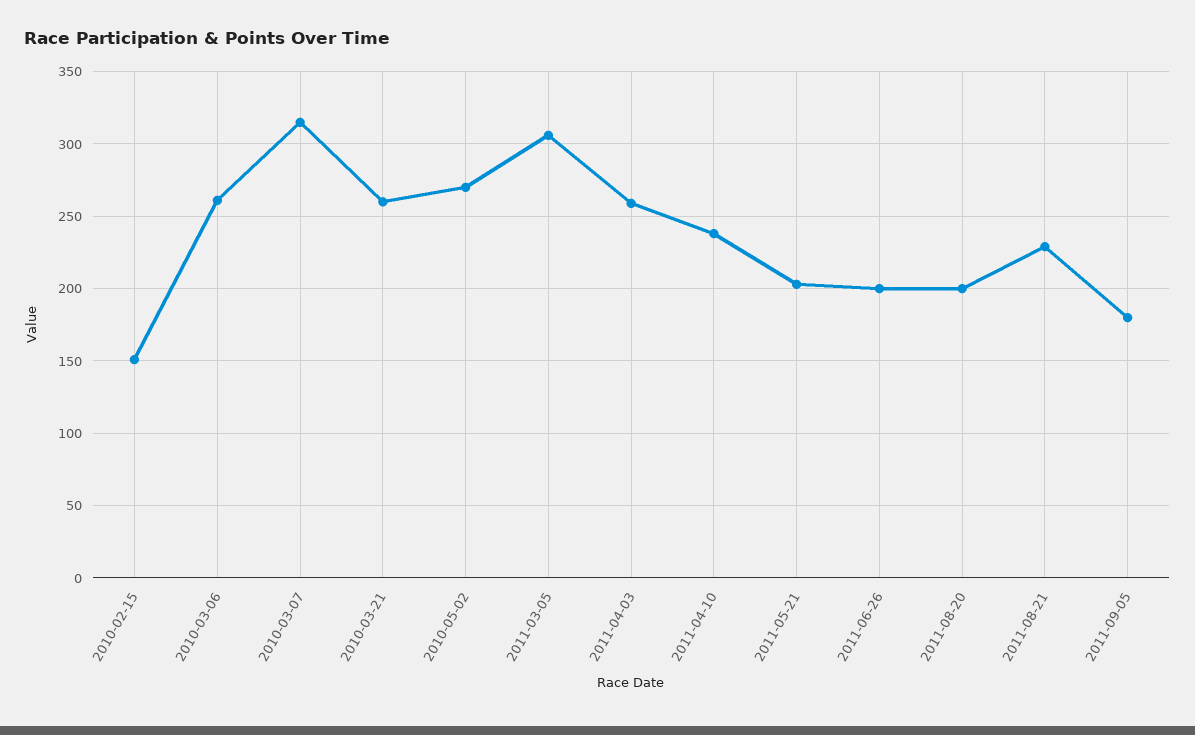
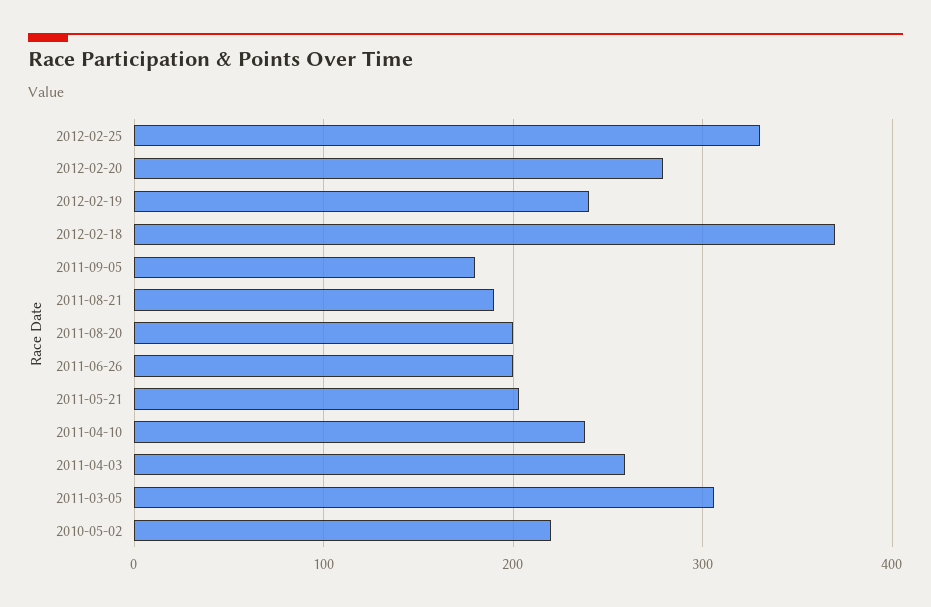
2010-02-15: 150 -> none
2010-03-06: 260 -> none
2010-03-07: 315 -> none
2010-03-21: 260 -> none
2010-05-02: 270 -> 220
2011-08-21: 230 -> 190
2012-02-25: none -> 330
2012-02-20: none -> 280
2012-02-19: none -> 240
2012-02-18: none -> 370

